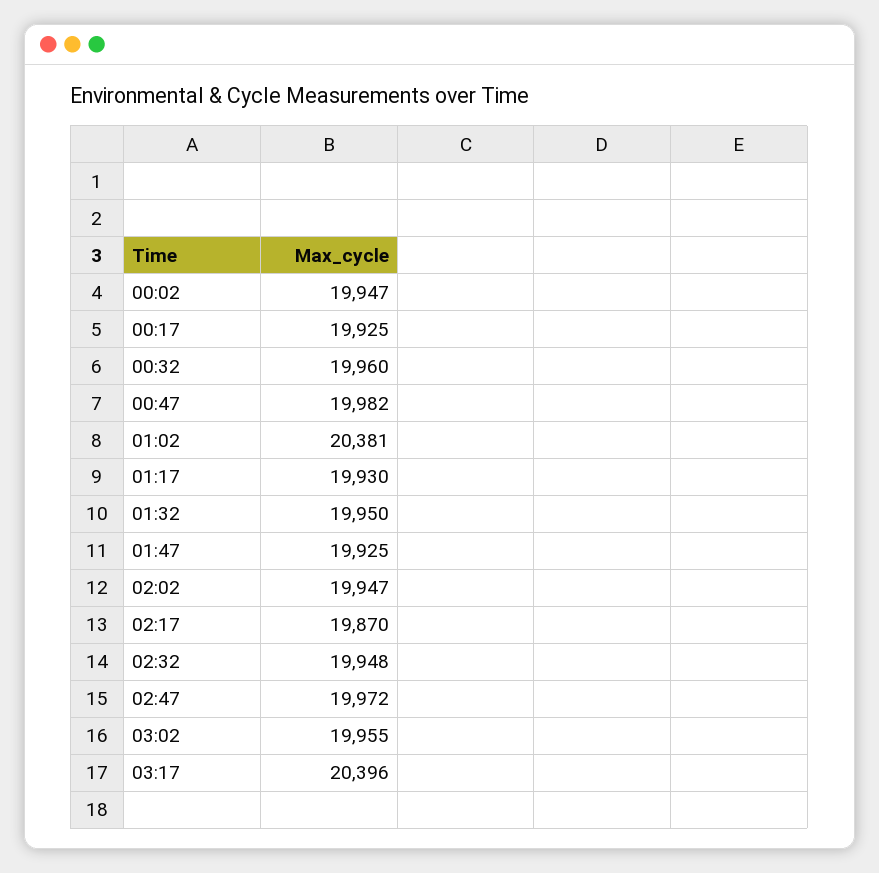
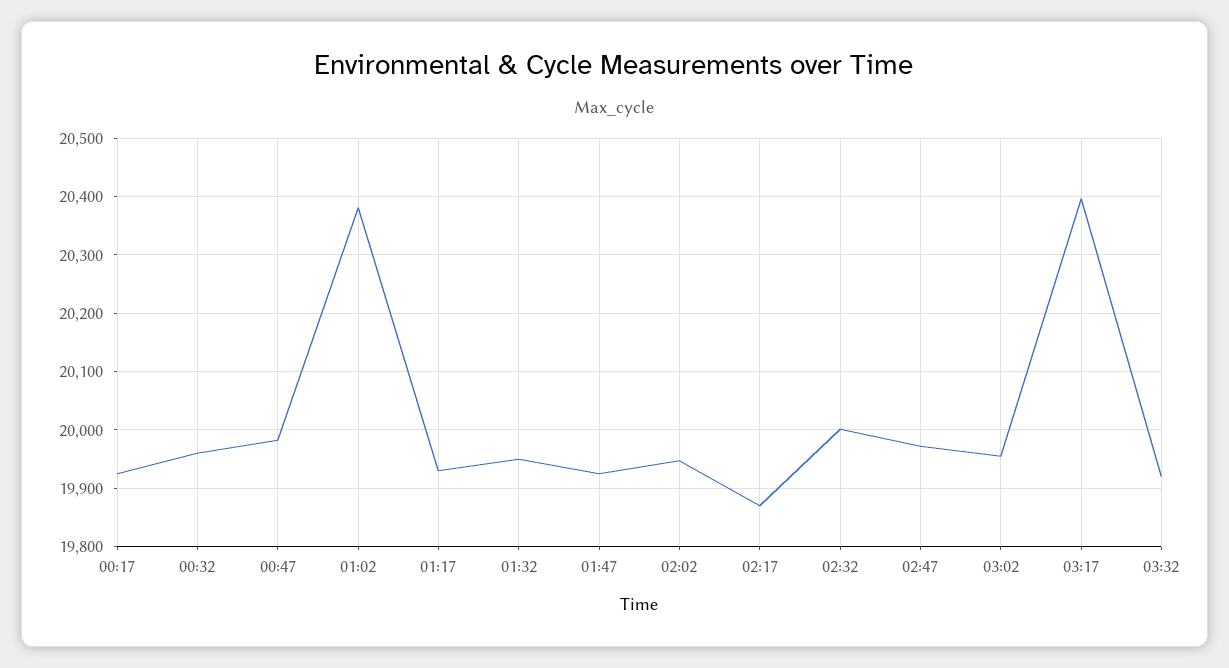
00:02: 19947 -> none
02:32: 19948 -> 20000
03:32: none -> 19920

